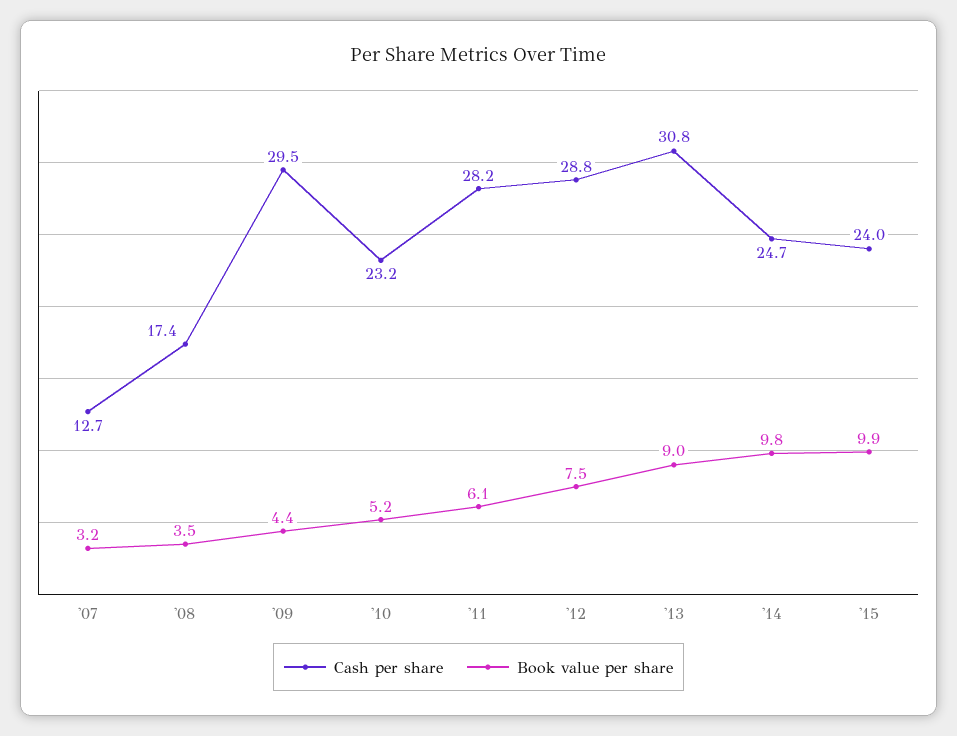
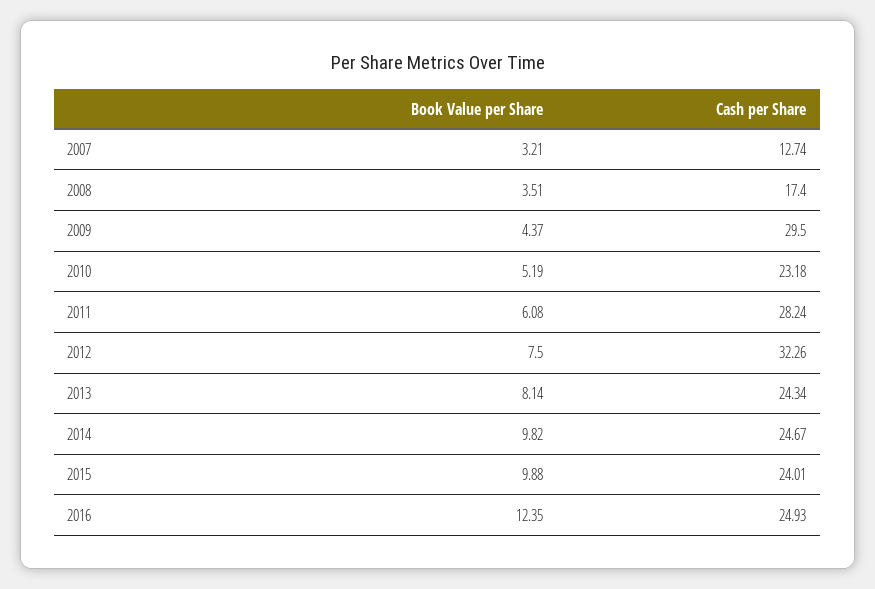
Cash per share, '12: 28.8 -> 32.26
Cash per share, '13: 30.8 -> 24.34
Book value per share, '13: 9 -> 8.14
Book value per share, 2016: none -> 12.35
Cash per share, 2016: none -> 24.93

